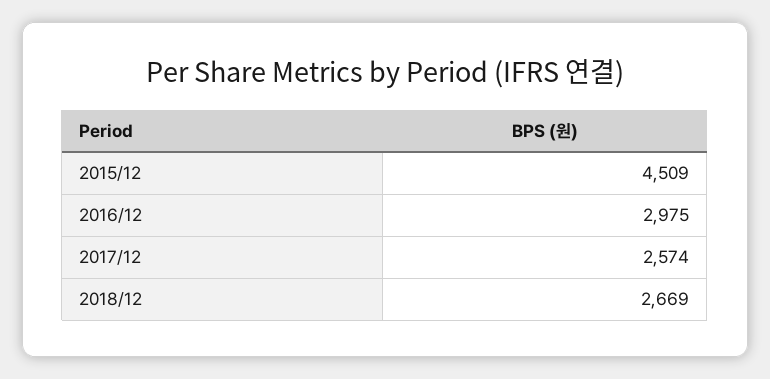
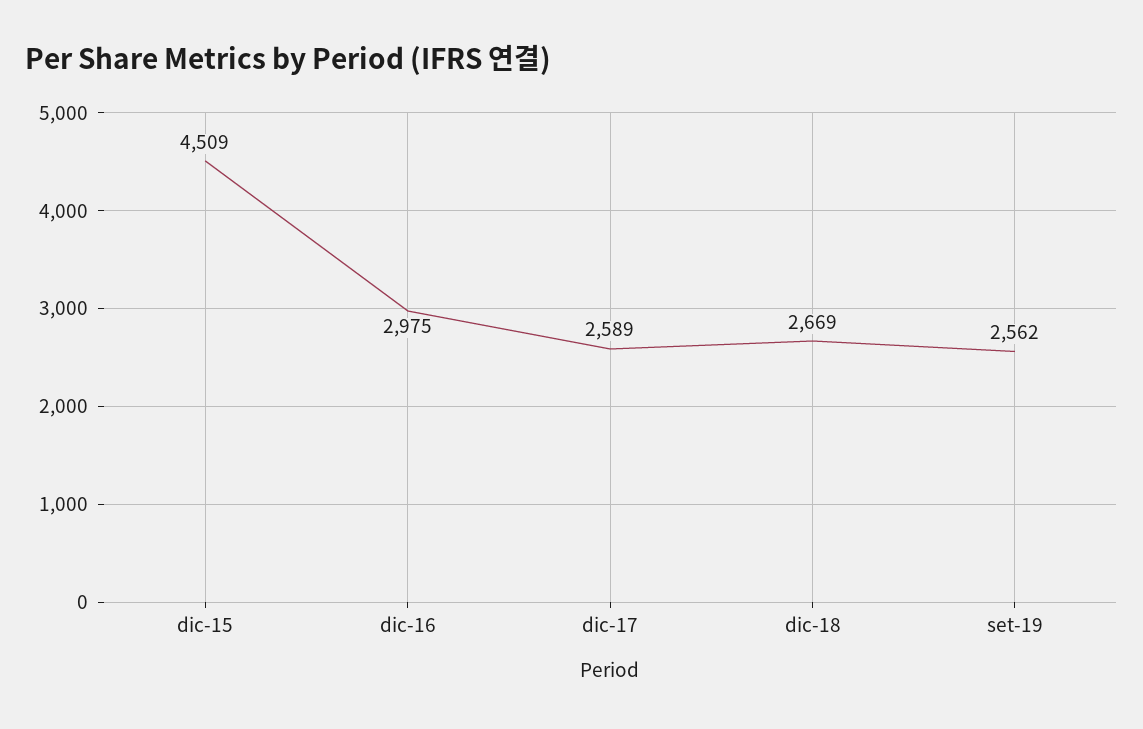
2017/12: 2574 -> 2589
set-19: none -> 2562

